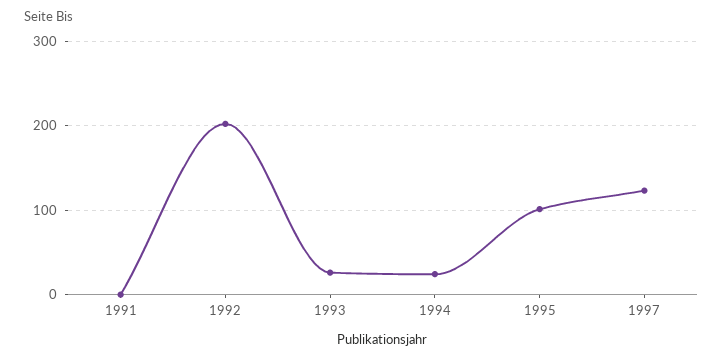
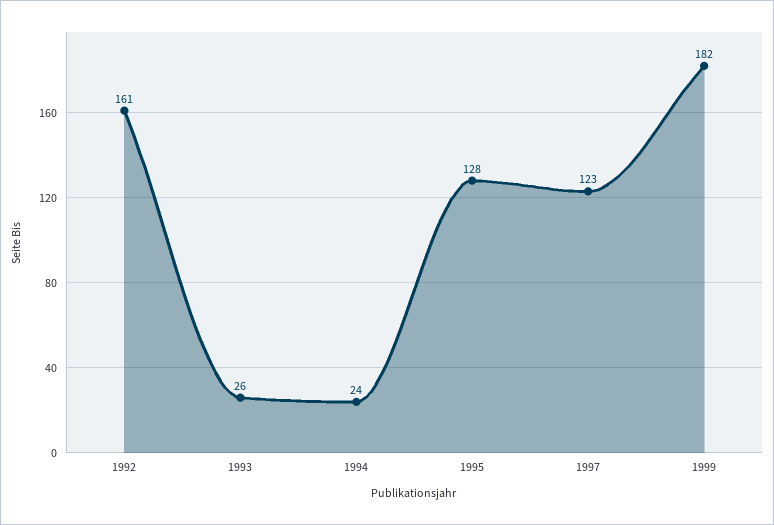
1991: 0 -> none
1992: 200 -> 161
1995: 100 -> 128
1999: none -> 182

